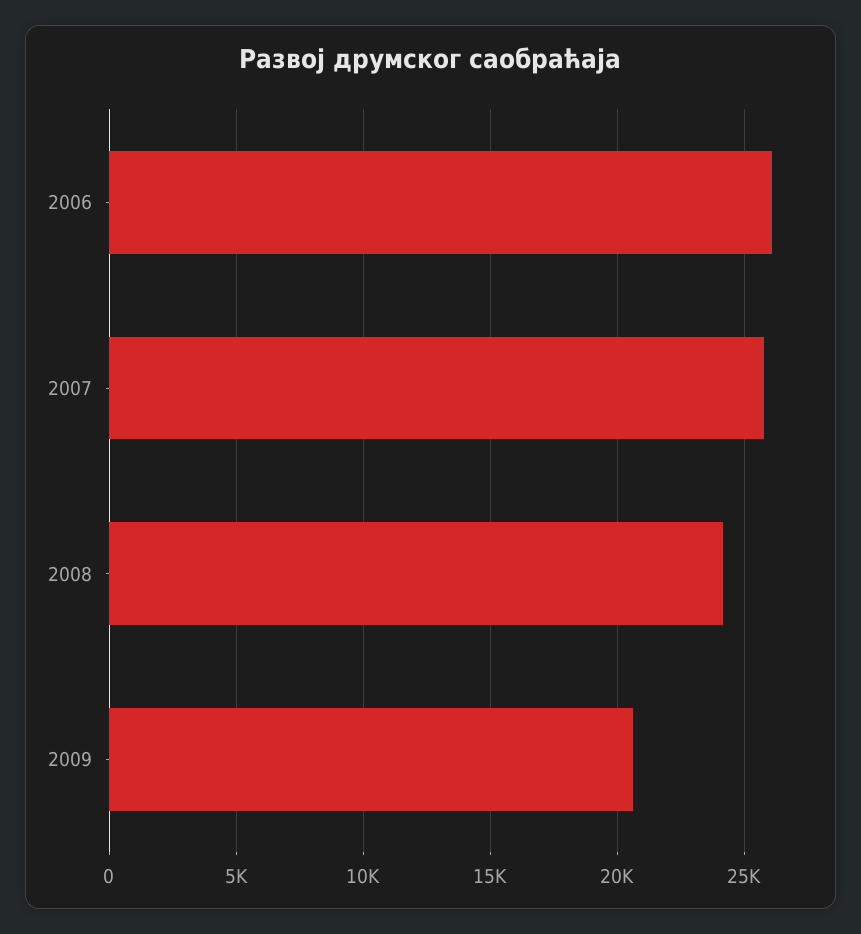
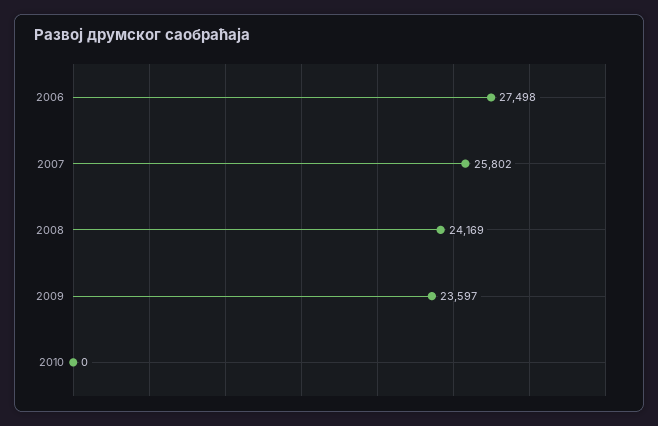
2006: 26000 -> 27498
2009: 20500 -> 23597
2010: none -> 0

